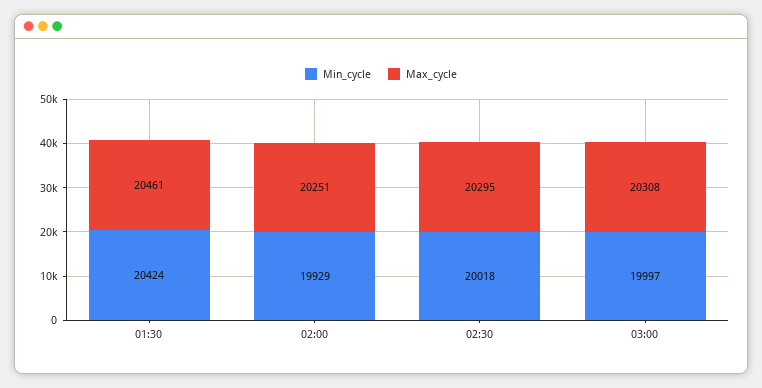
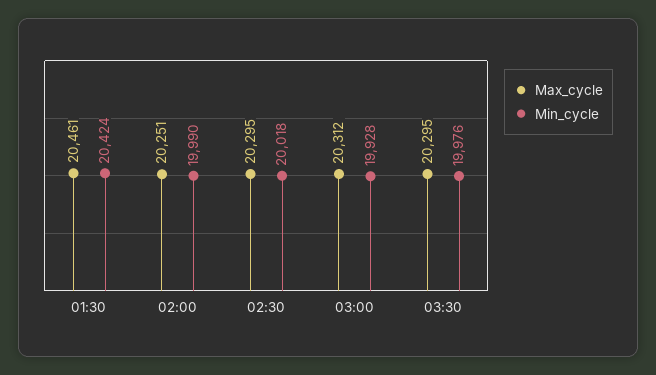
Min_cycle, 02:00: 19929 -> 19990
Min_cycle, 03:00: 19997 -> 19928
Max_cycle, 03:00: 20308 -> 20312
Max_cycle, 03:30: none -> 20295
Min_cycle, 03:30: none -> 19976

